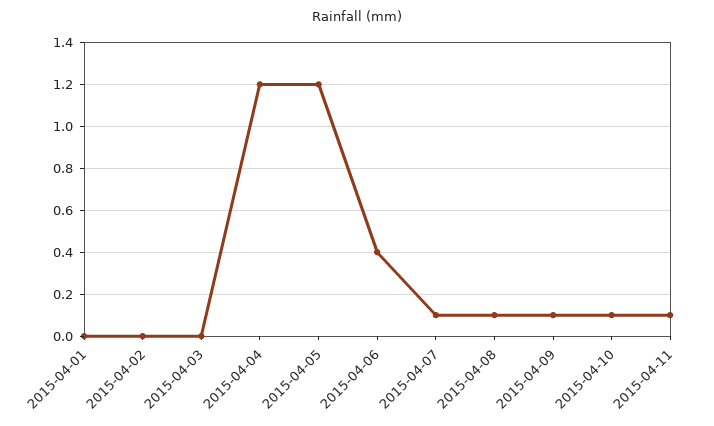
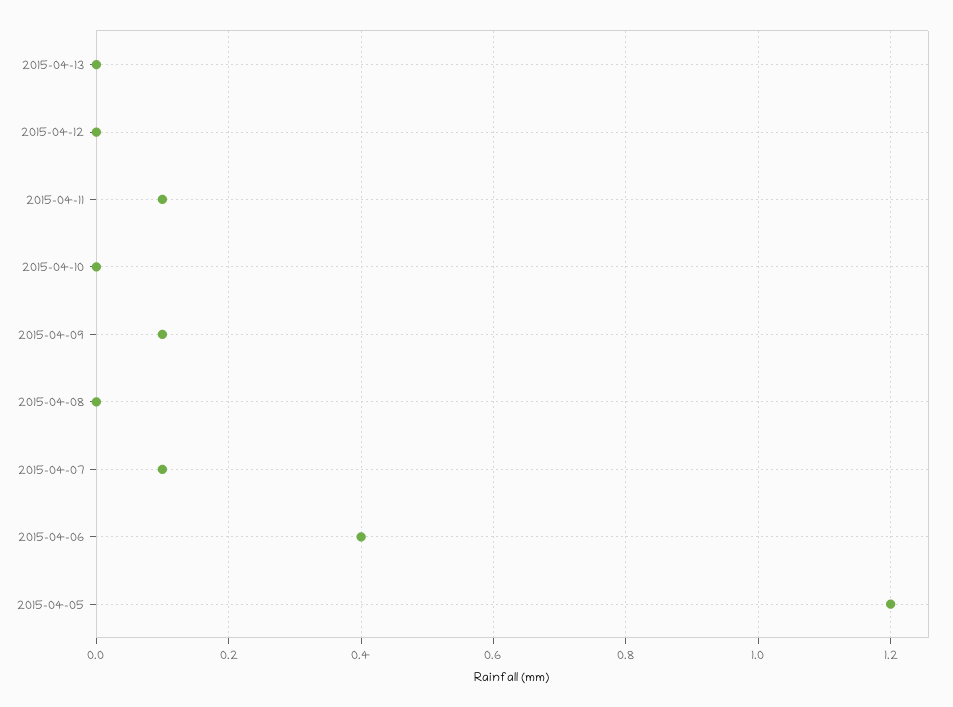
2015-04-01: 0 -> none
2015-04-02: 0 -> none
2015-04-03: 0 -> none
2015-04-04: 1.2 -> none
2015-04-08: 0.1 -> 0
2015-04-10: 0.1 -> 0
2015-04-13: none -> 0
2015-04-12: none -> 0

